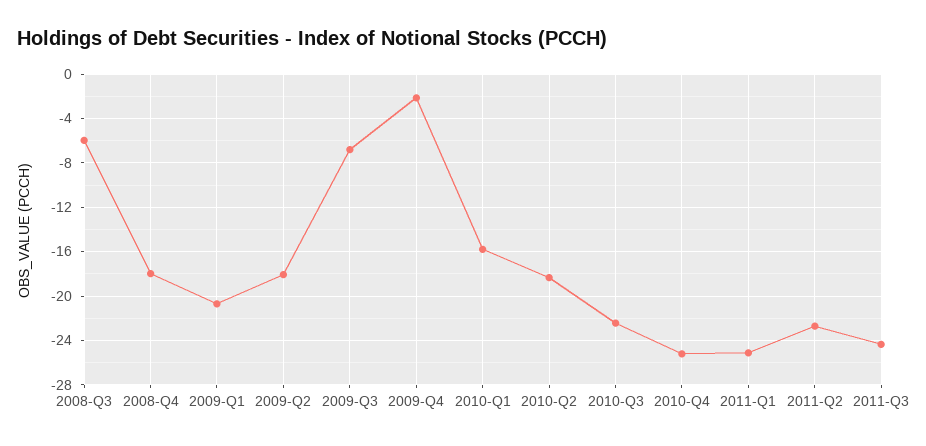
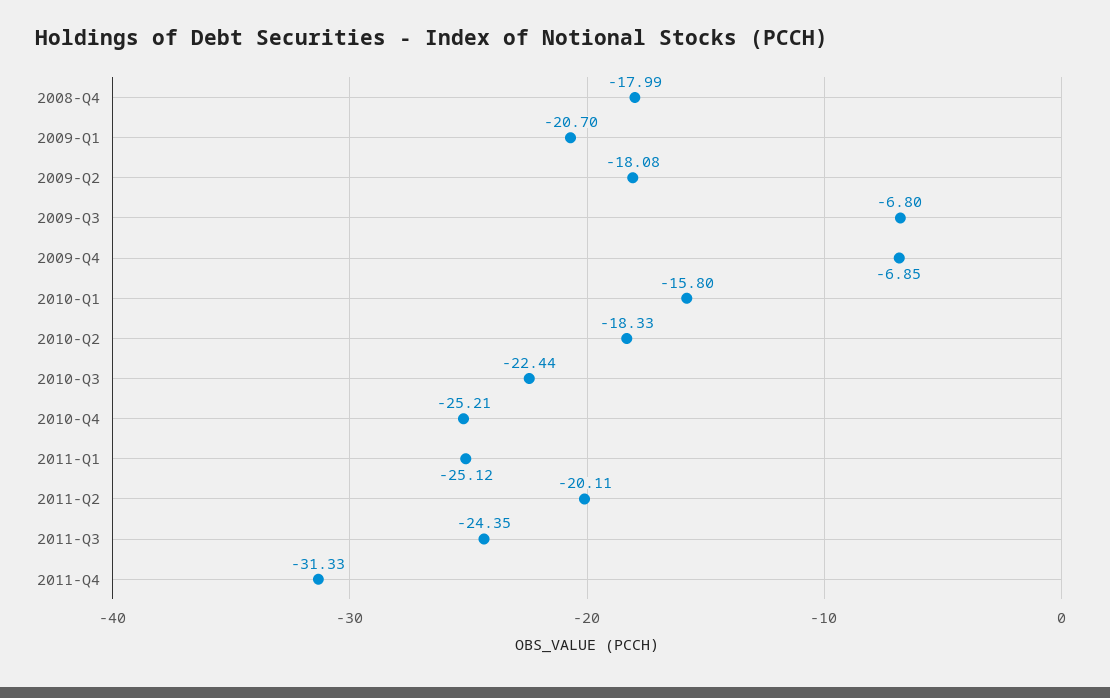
2008-Q3: -6 -> none
2009-Q4: -2 -> -6.85
2011-Q2: -23 -> -20.11
2011-Q4: none -> -31.33

